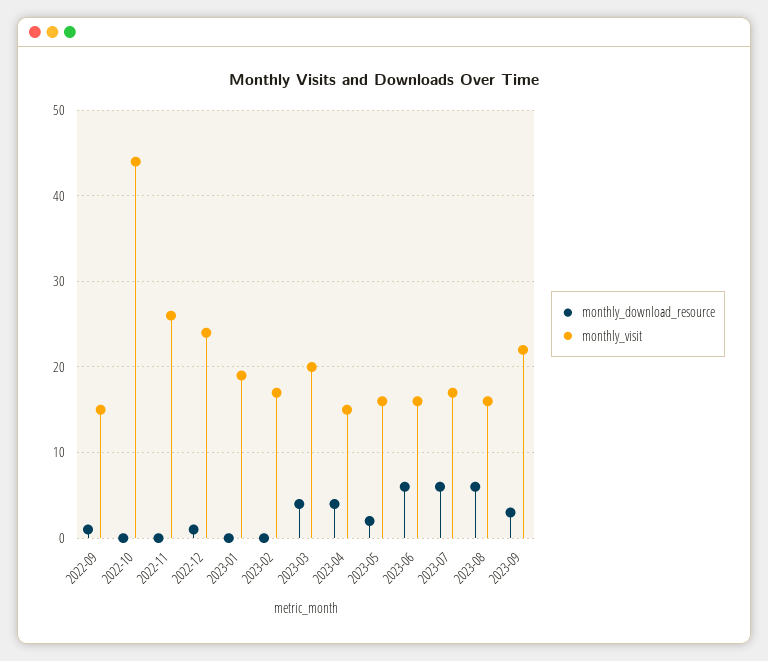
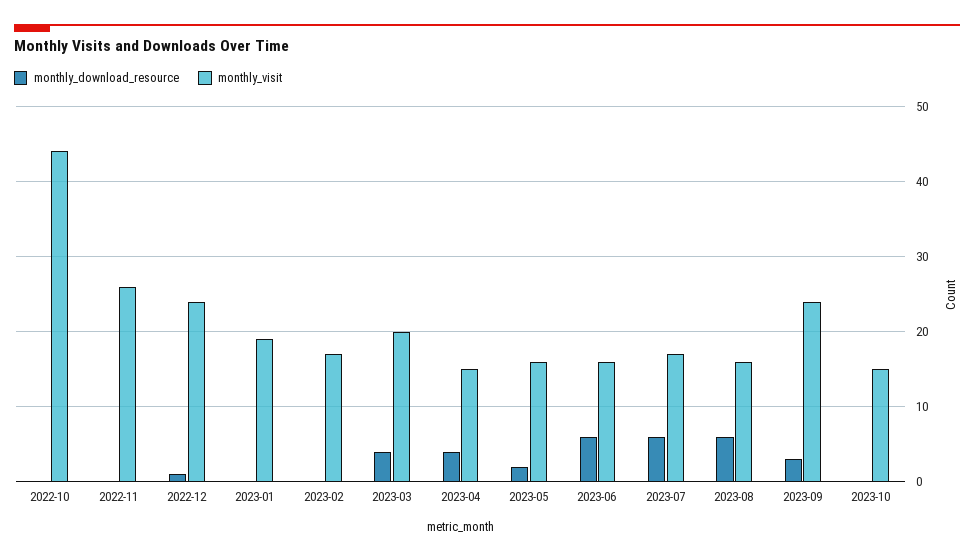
monthly_download_resource, 2022-09: 1 -> none
monthly_visit, 2022-09: 15 -> none
monthly_visit, 2023-09: 22 -> 24
monthly_download_resource, 2023-10: none -> 0
monthly_visit, 2023-10: none -> 15

